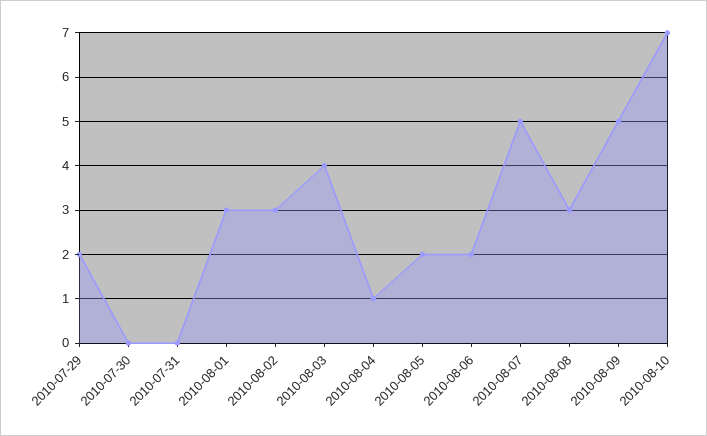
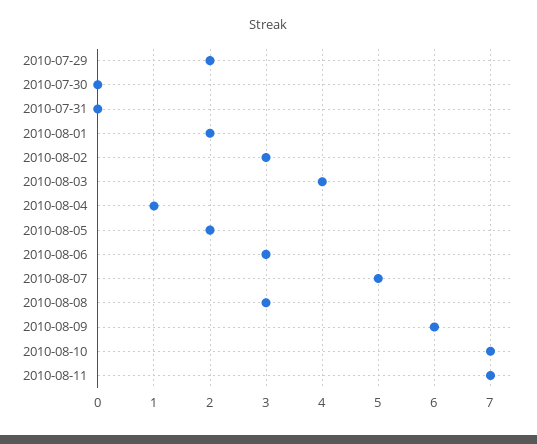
2010-08-01: 3 -> 2
2010-08-06: 2 -> 3
2010-08-09: 5 -> 6
2010-08-11: none -> 7

